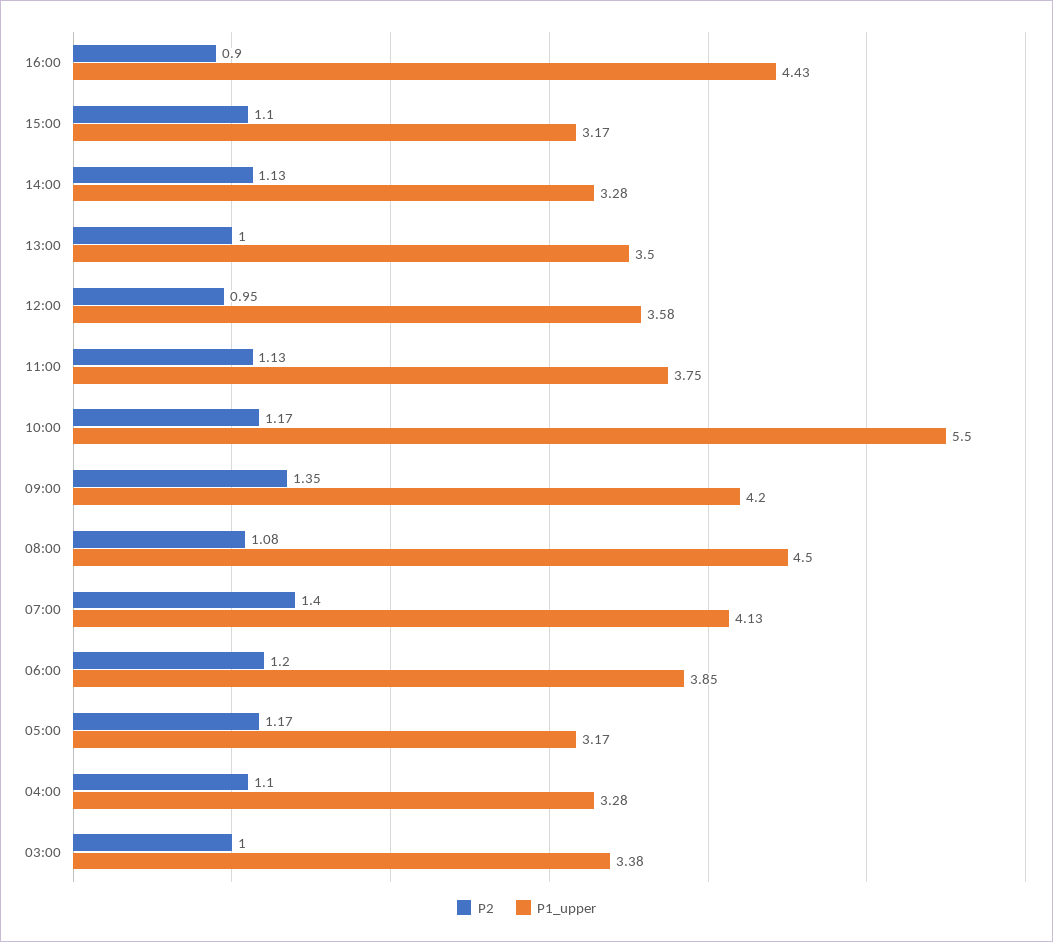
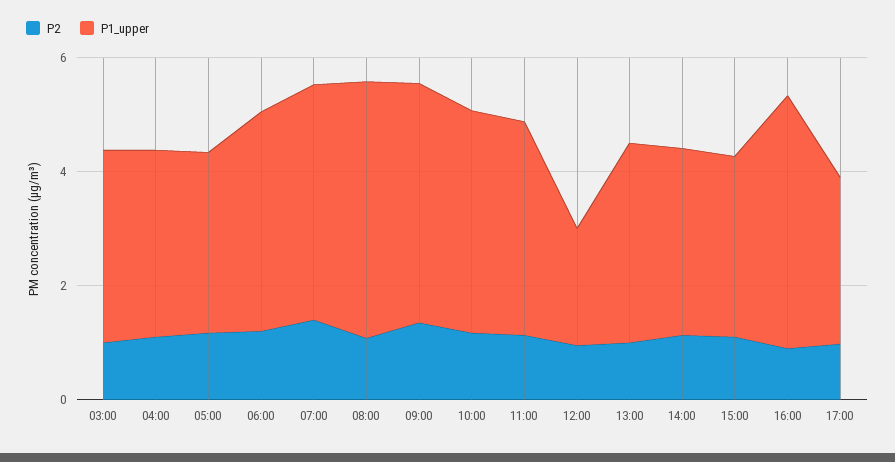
P1_upper, 12:00: 3.58 -> 2
P1_upper, 10:00: 5.5 -> 4
P2, 17:00: none -> 1
P1_upper, 17:00: none -> 3

